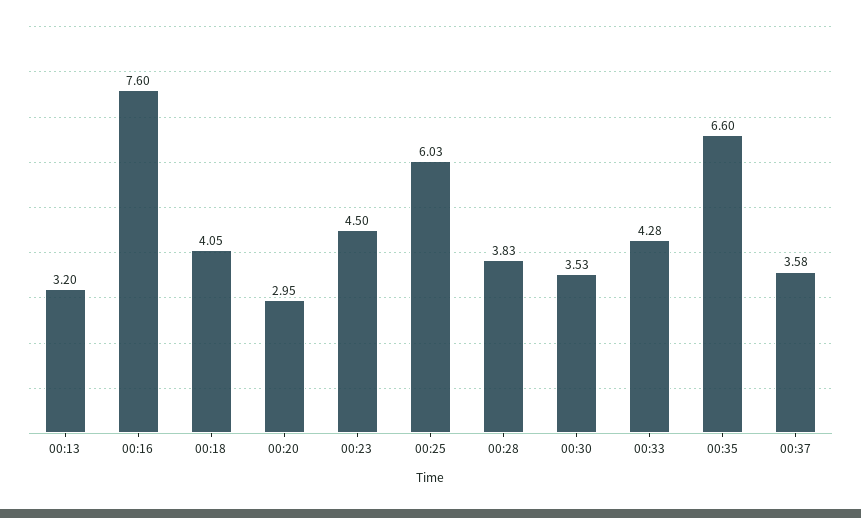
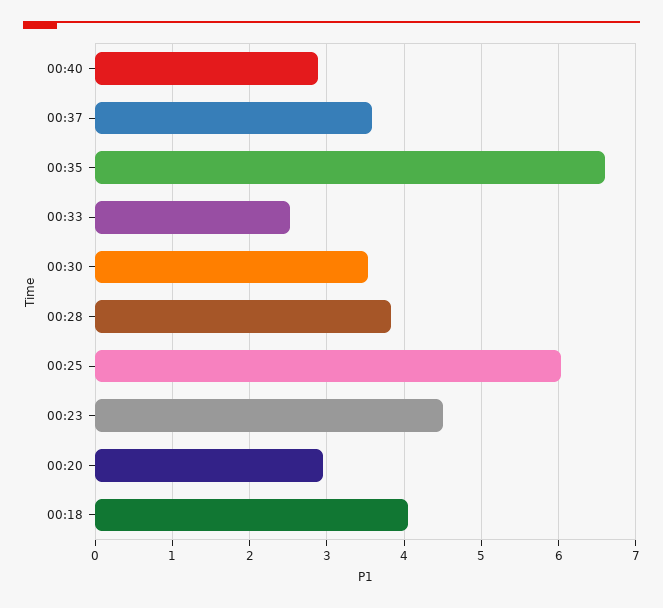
00:13: 3.2 -> none
00:16: 7.6 -> none
00:33: 4.28 -> 2.5
00:40: none -> 2.9

